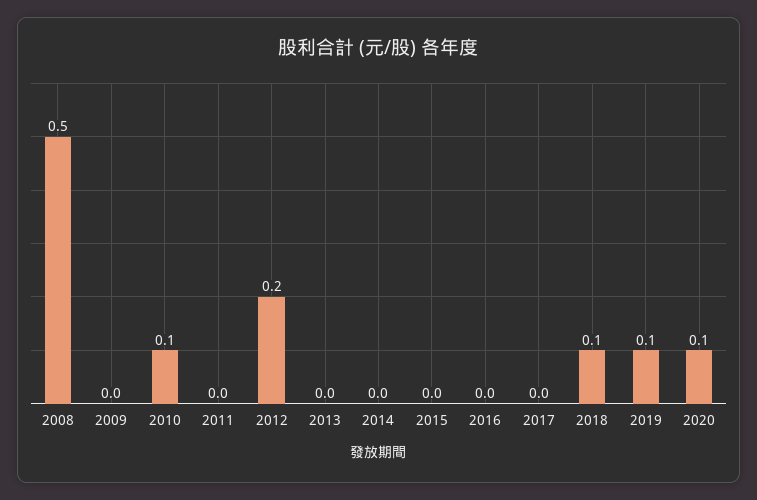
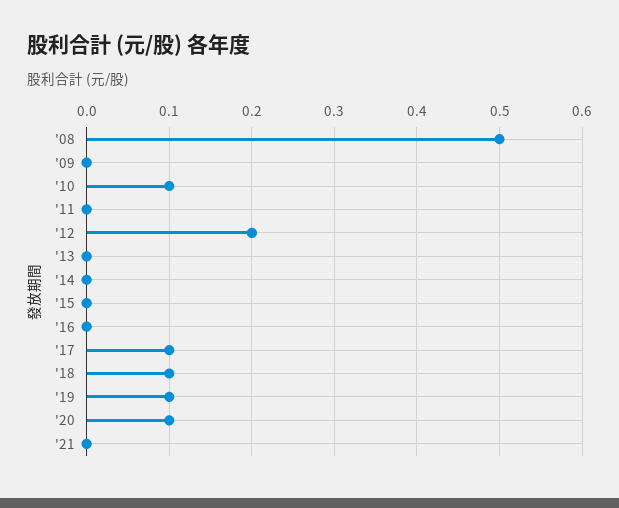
2017: 0 -> 0.1
'21: none -> 0

